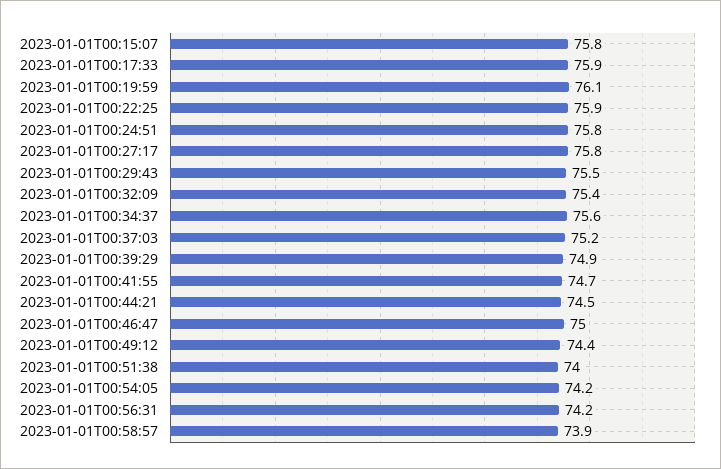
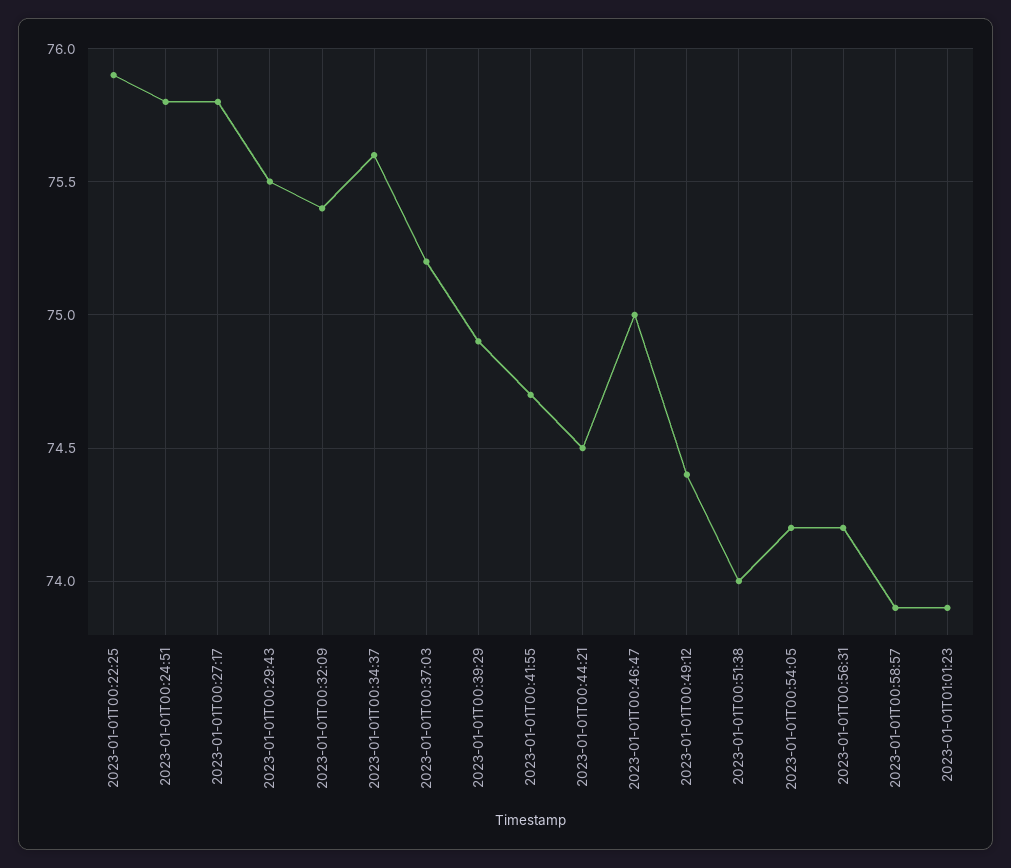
2023-01-01T00:15:07: 75.8 -> none
2023-01-01T00:17:33: 75.9 -> none
2023-01-01T00:19:59: 76.1 -> none
2023-01-01T01:01:23: none -> 73.9

